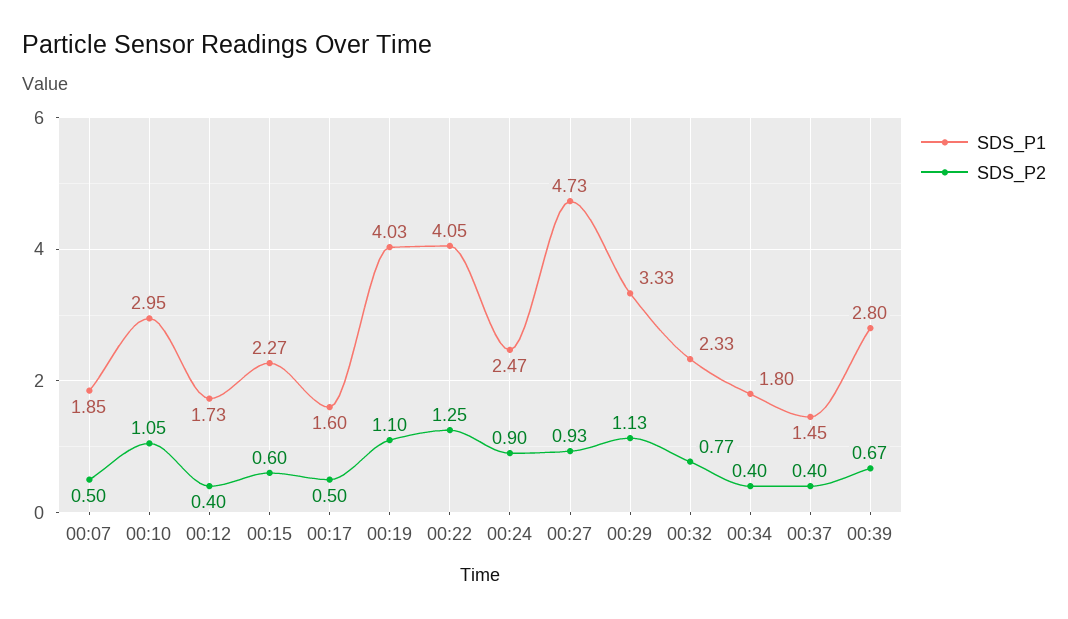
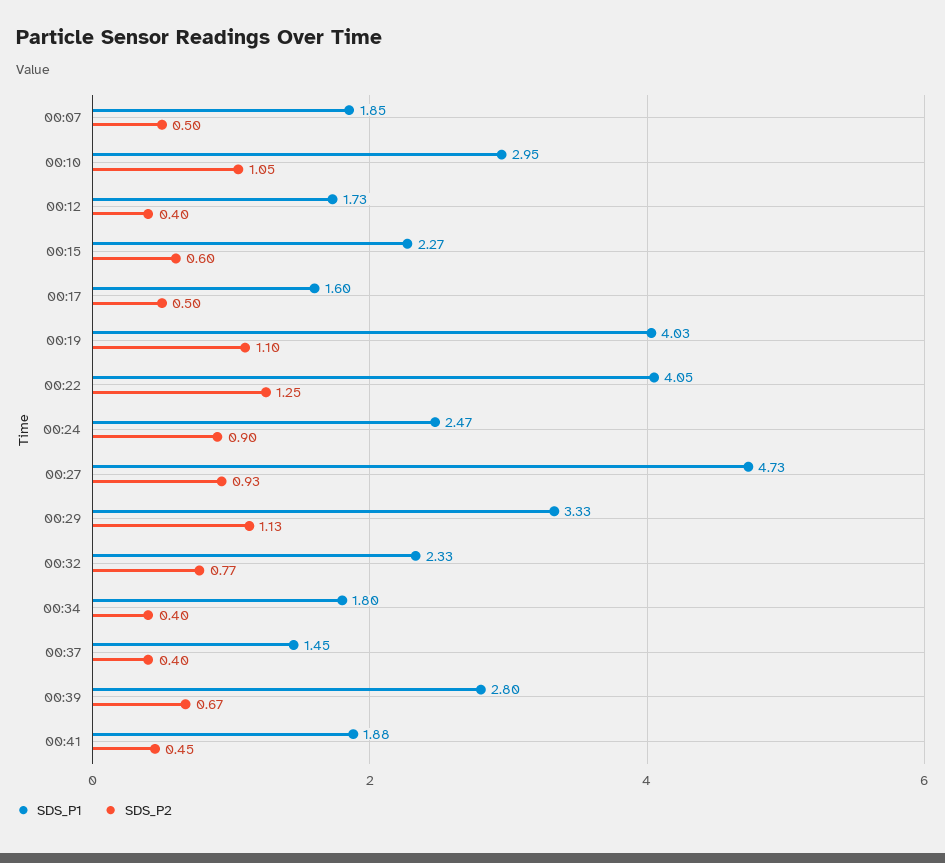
SDS_P1, 00:41: none -> 1.88
SDS_P2, 00:41: none -> 0.45

